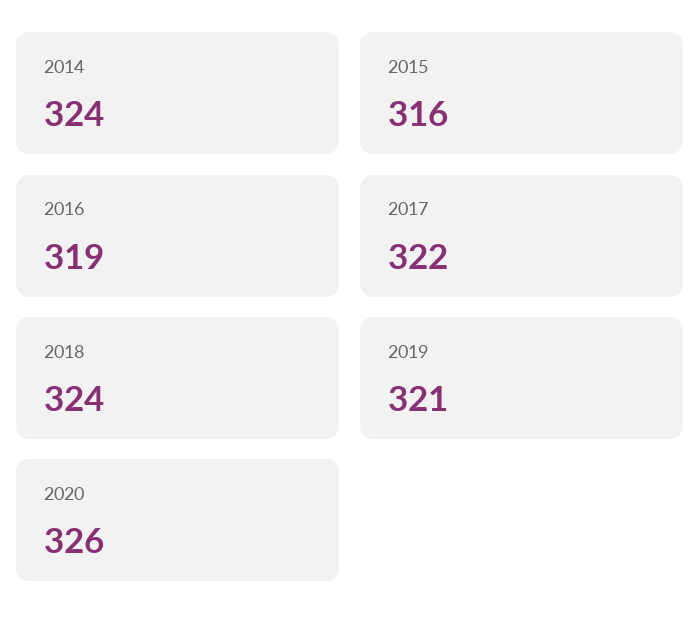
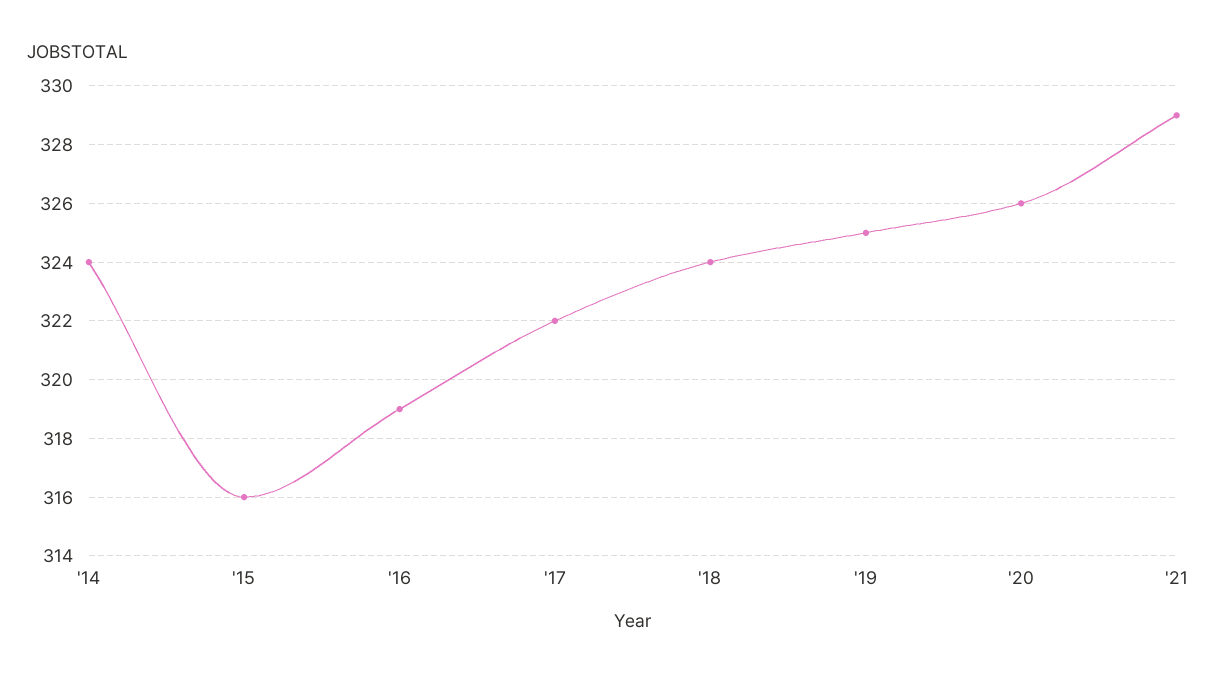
2019: 321 -> 325
'21: none -> 329

